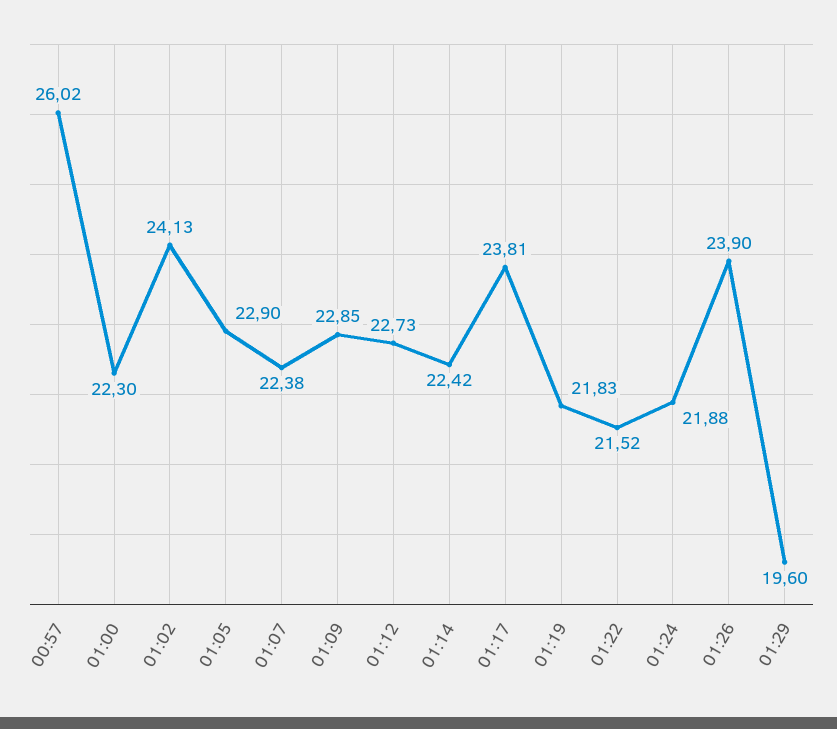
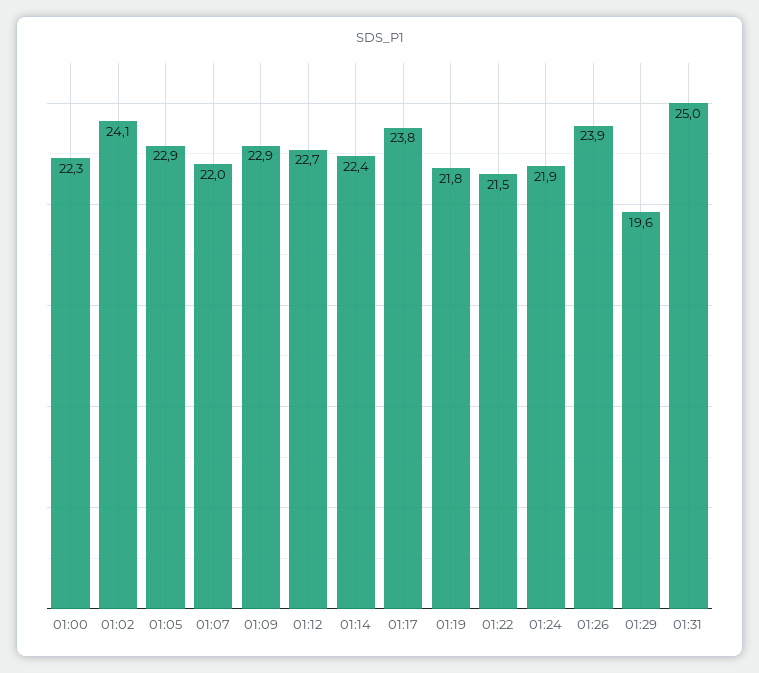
00:57: 26.02 -> none
01:07: 22.38 -> 22
01:31: none -> 25

